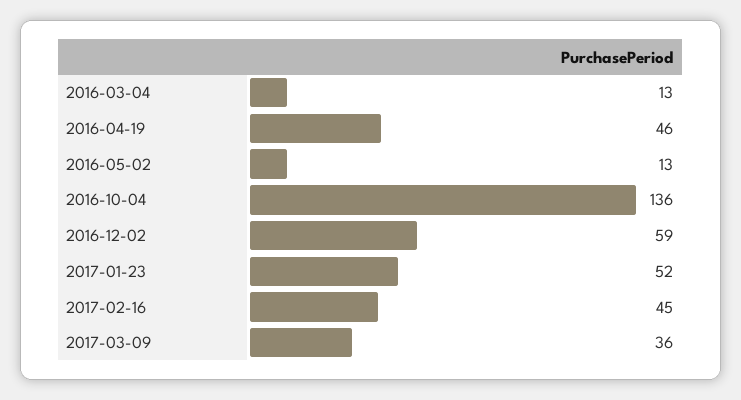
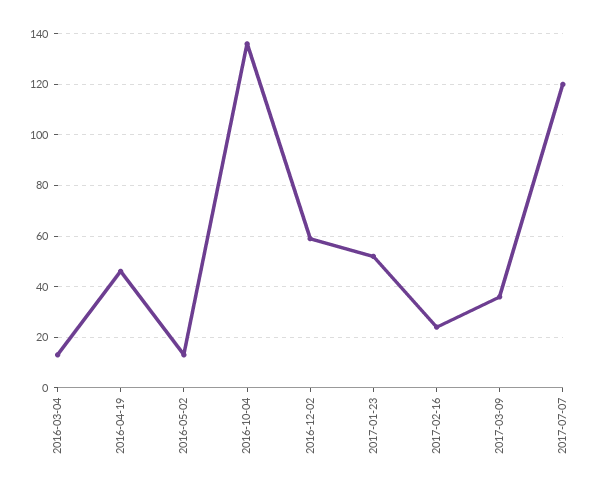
2017-02-16: 45 -> 25
2017-07-07: none -> 120

